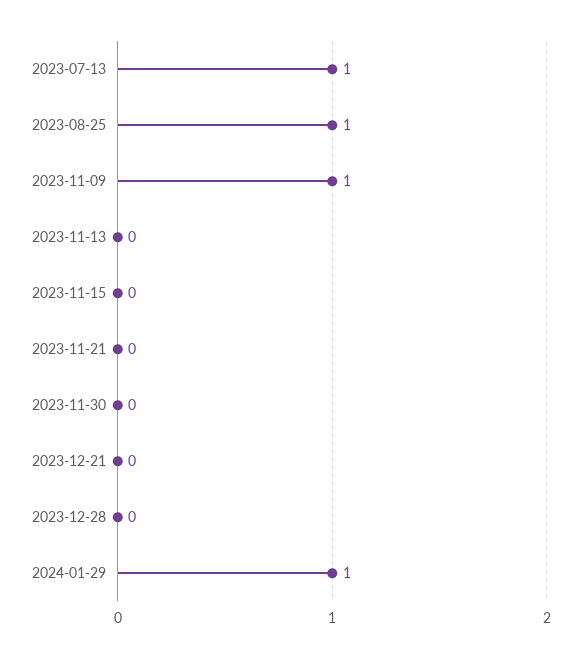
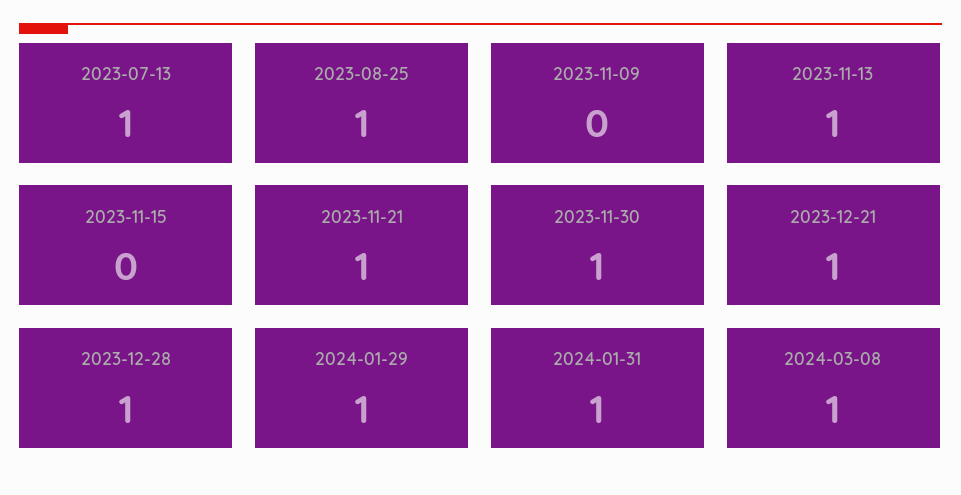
2023-11-09: 1 -> 0
2023-11-13: 0 -> 1
2023-11-21: 0 -> 1
2023-11-30: 0 -> 1
2023-12-21: 0 -> 1
2023-12-28: 0 -> 1
2024-01-31: none -> 1
2024-03-08: none -> 1

